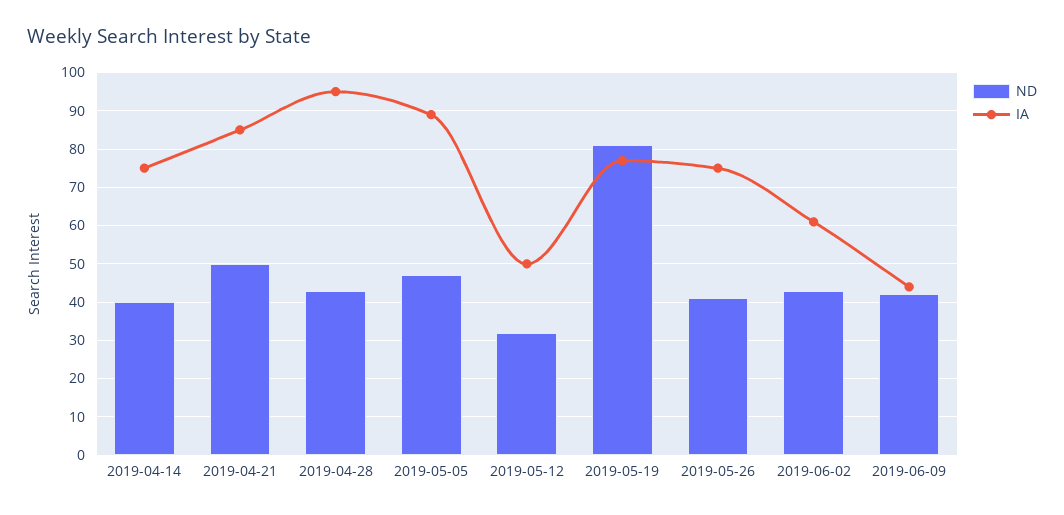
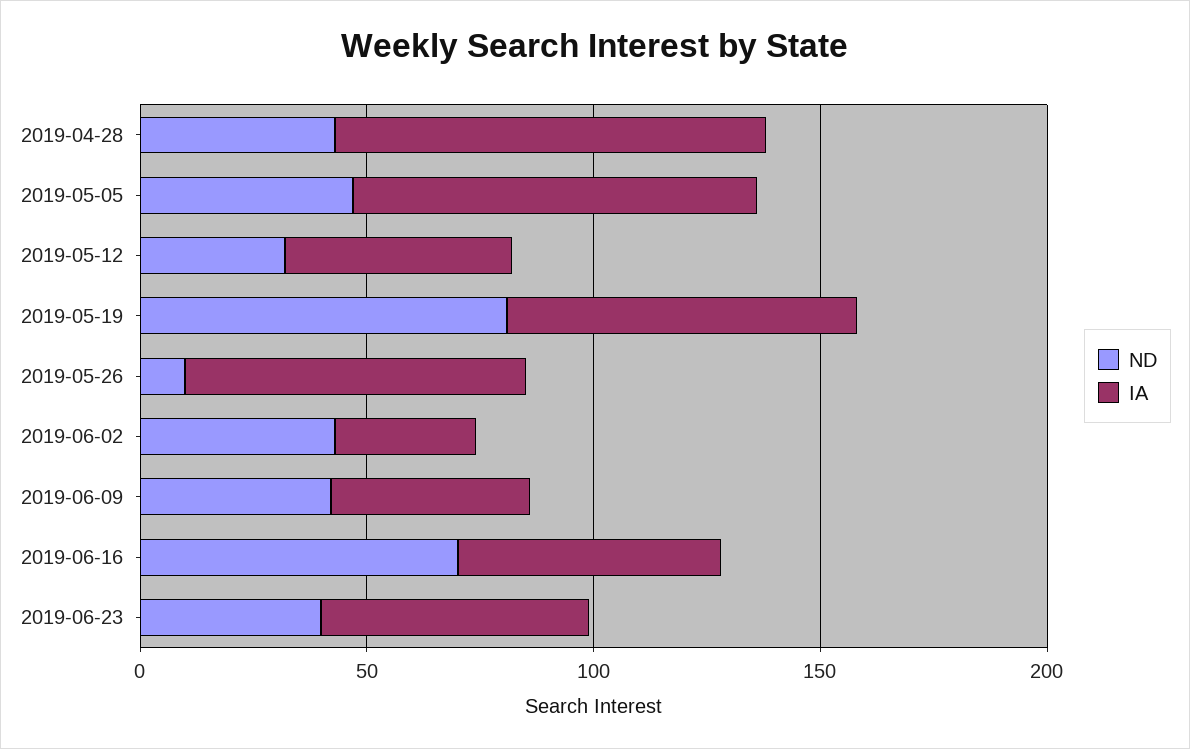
ND, 2019-04-14: 40 -> none
IA, 2019-04-14: 75 -> none
ND, 2019-04-21: 50 -> none
IA, 2019-04-21: 85 -> none
ND, 2019-05-26: 40 -> 10
IA, 2019-06-02: 60 -> 30
ND, 2019-06-16: none -> 70
IA, 2019-06-16: none -> 60
ND, 2019-06-23: none -> 40
IA, 2019-06-23: none -> 60

